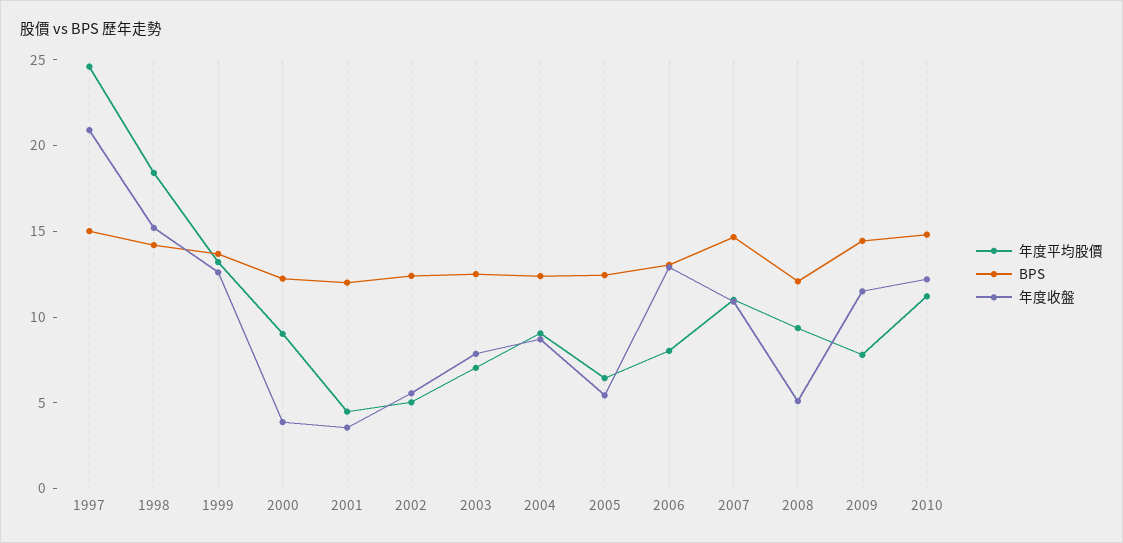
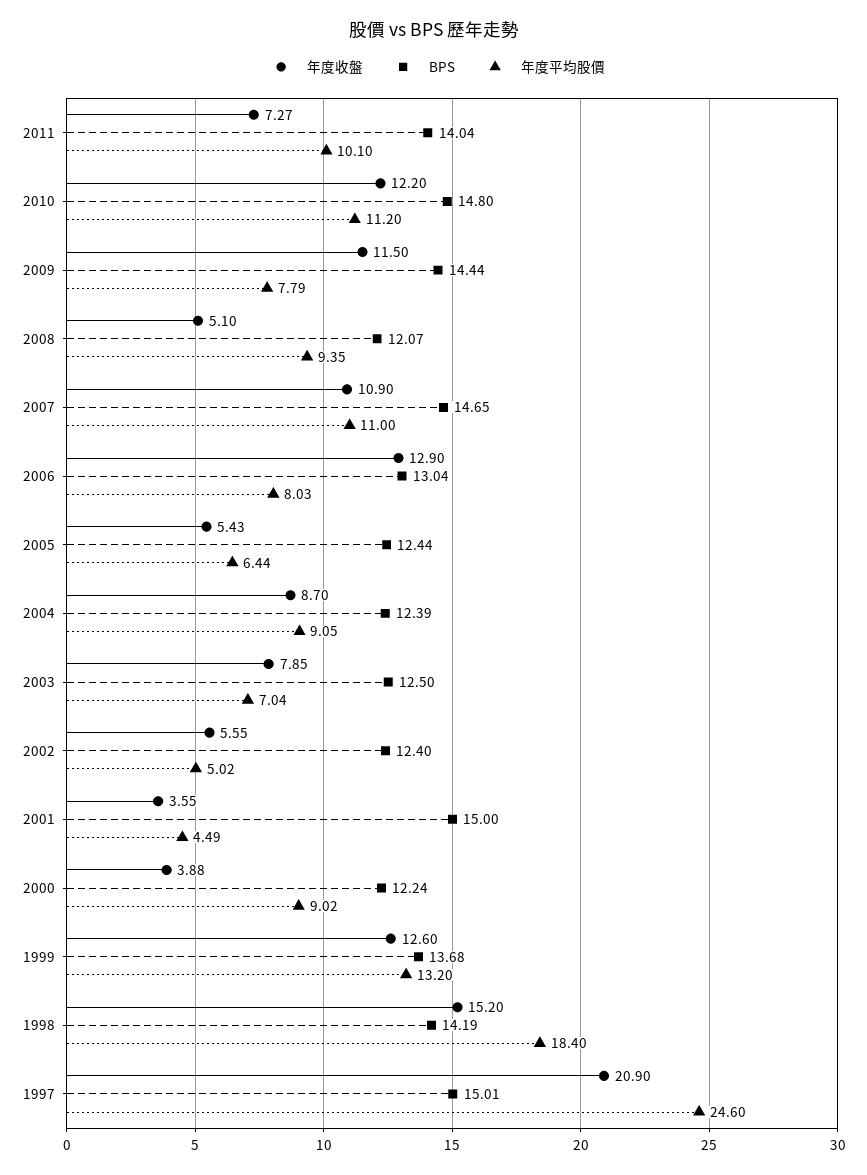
BPS, 2001: 12 -> 15
年度收盤, 2011: none -> 7.27
BPS, 2011: none -> 14.04
年度平均股價, 2011: none -> 10.1

